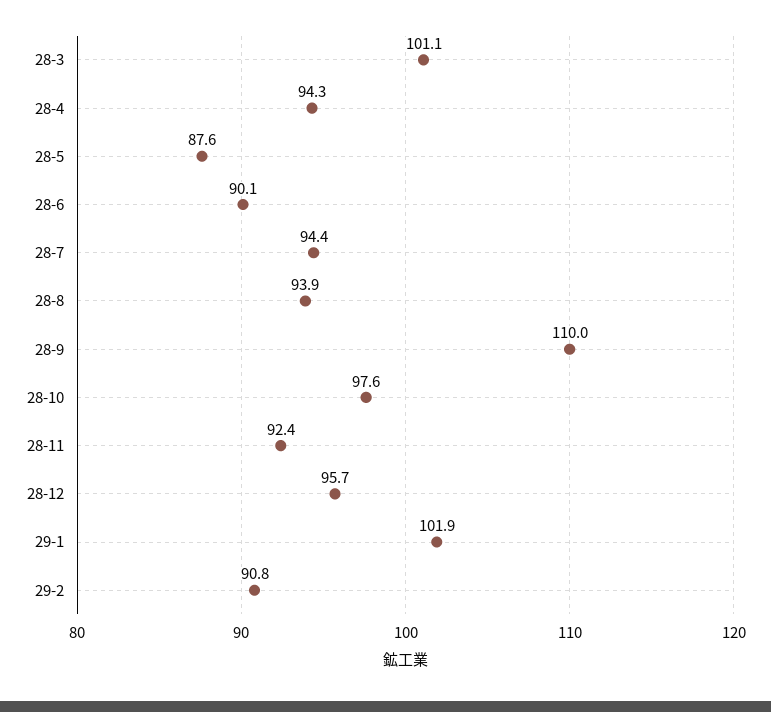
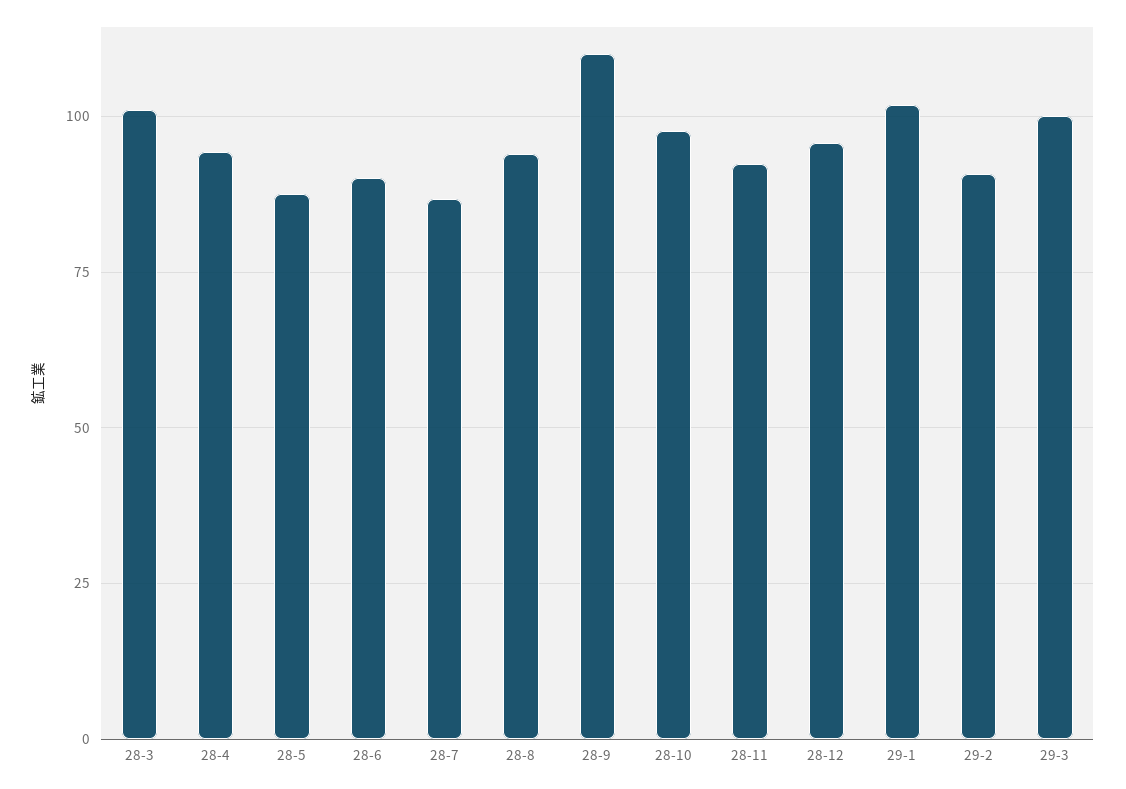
28-7: 94.4 -> 87.5
29-3: none -> 100

